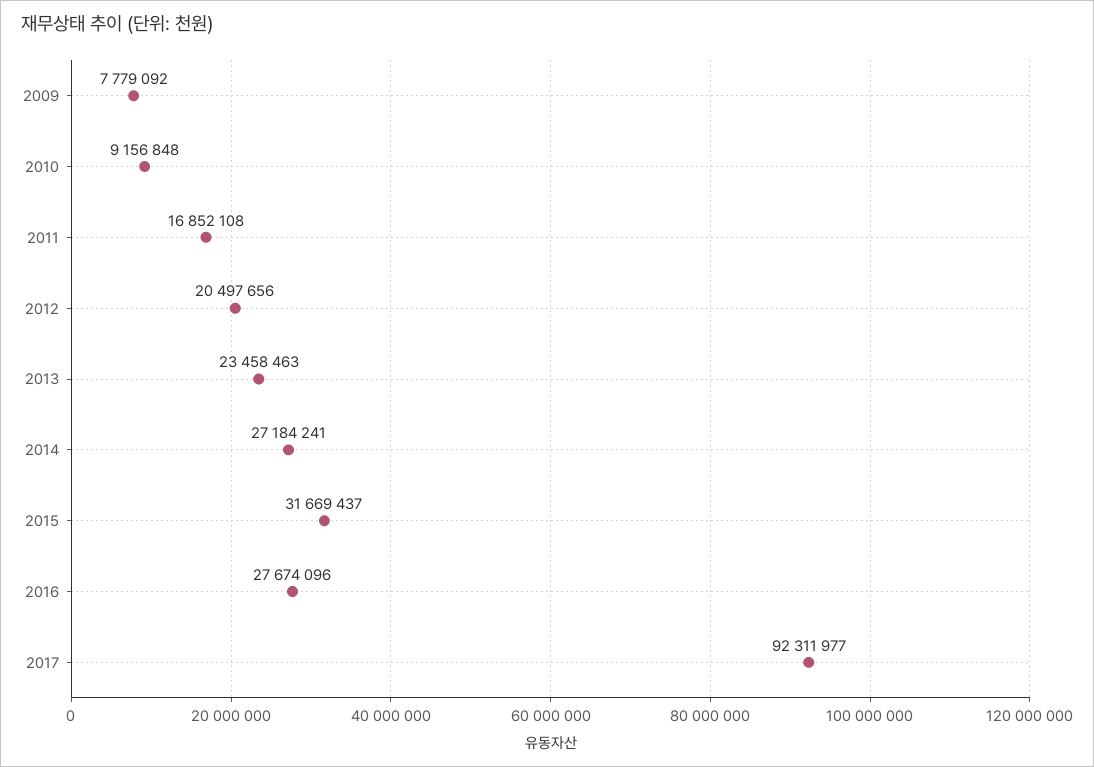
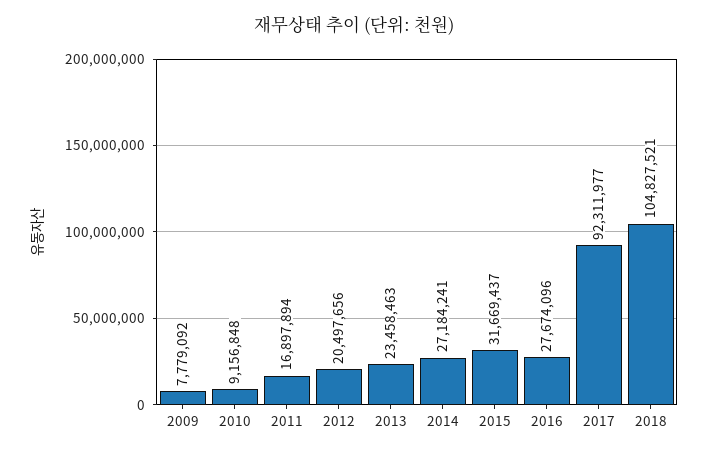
2011: 16852108 -> 16897894
2018: none -> 104827521

